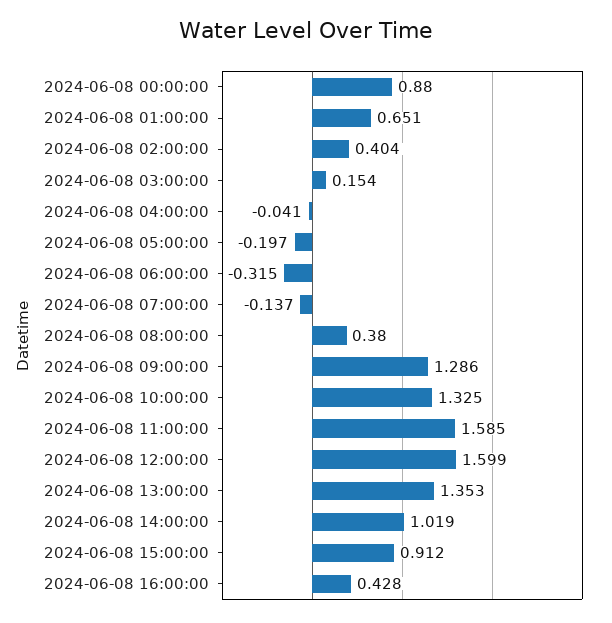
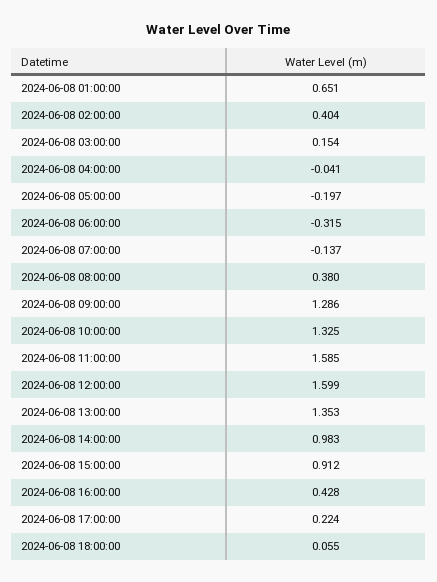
2024-06-08 00:00:00: 0.88 -> none
2024-06-08 14:00:00: 1.019 -> 0.983
2024-06-08 17:00:00: none -> 0.224
2024-06-08 18:00:00: none -> 0.055

